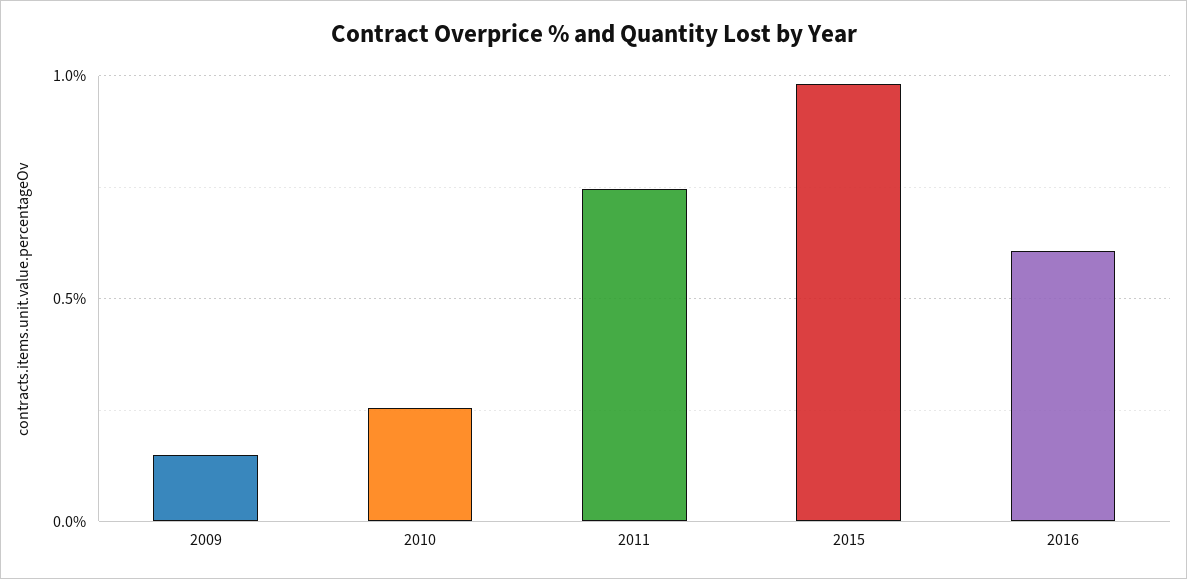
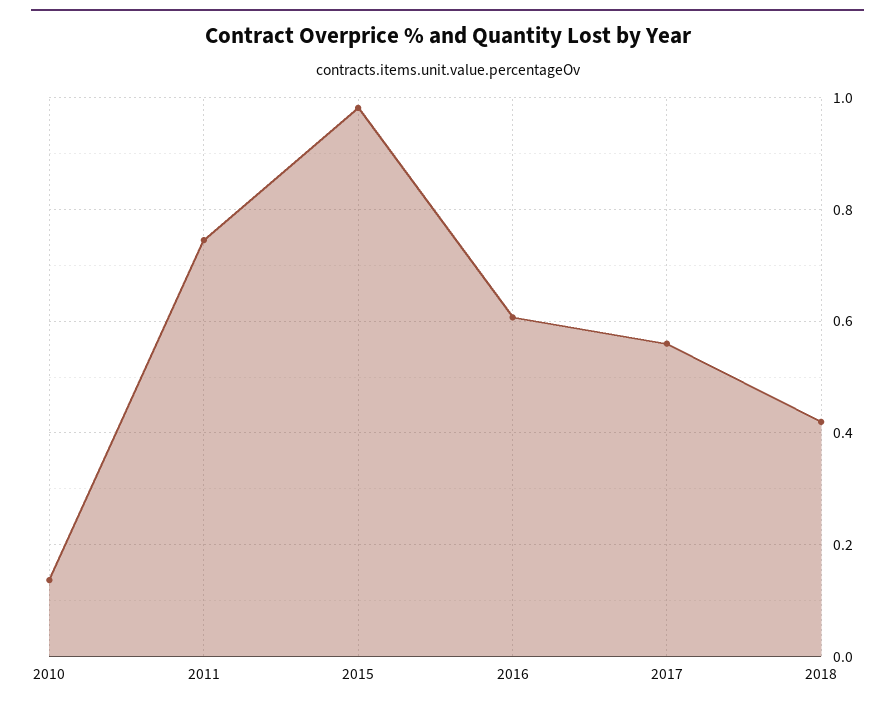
2009: 0.15 -> none
2010: 0.25 -> 0.14
2017: none -> 0.56
2018: none -> 0.42

